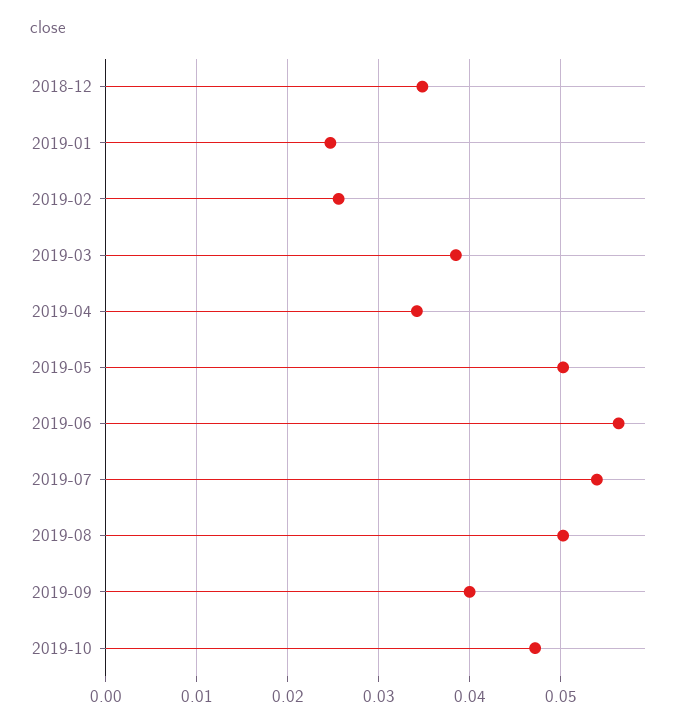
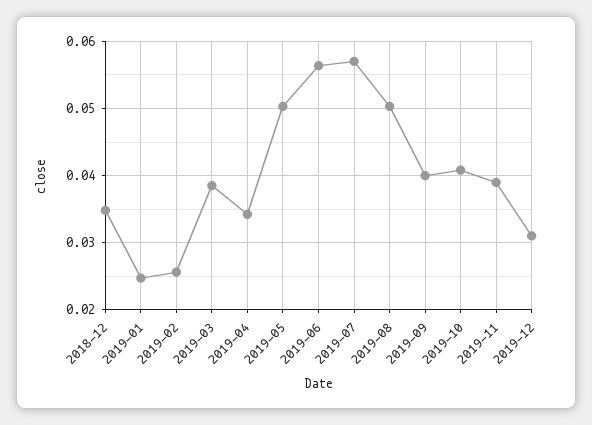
2019-07: 0.054 -> 0.057
2019-10: 0.047 -> 0.041
2019-11: none -> 0.039
2019-12: none -> 0.031

